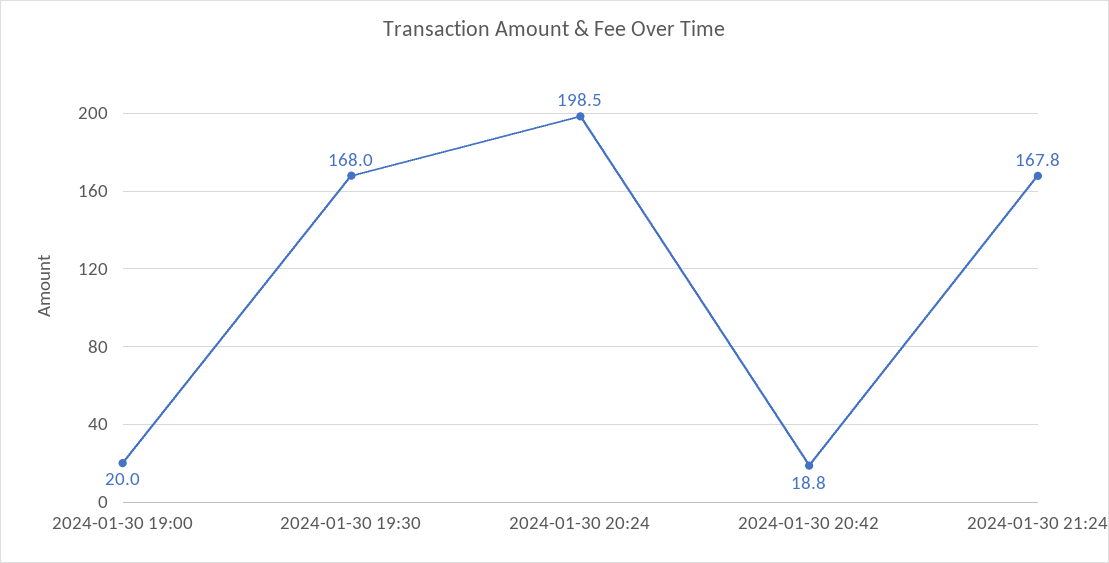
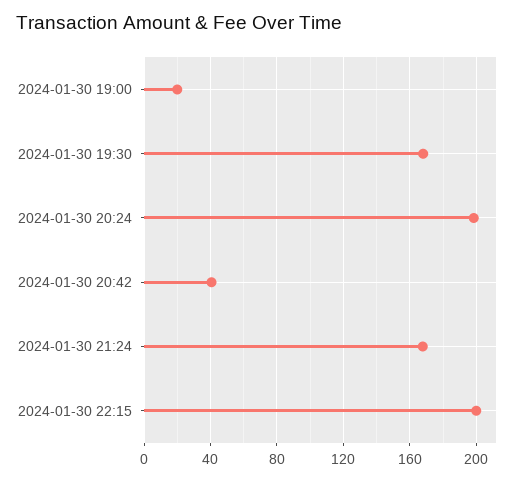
2024-01-30 20:42: 18.8 -> 40
2024-01-30 22:15: none -> 200

